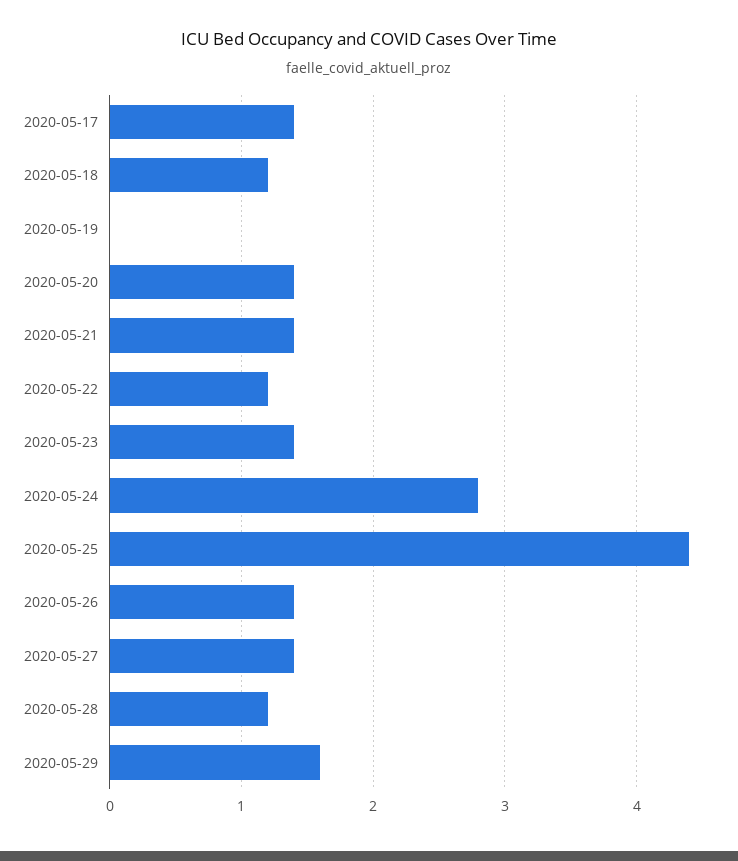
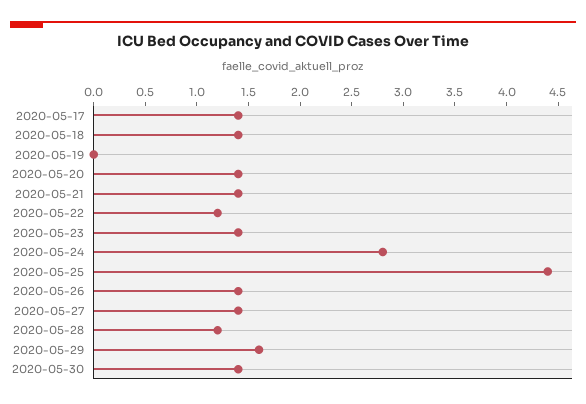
2020-05-18: 1.2 -> 1.4
2020-05-30: none -> 1.4

